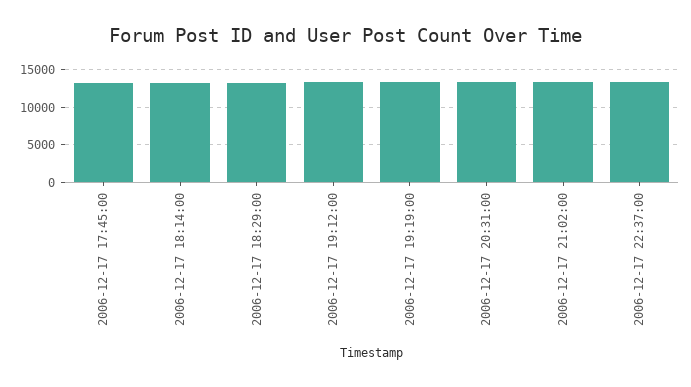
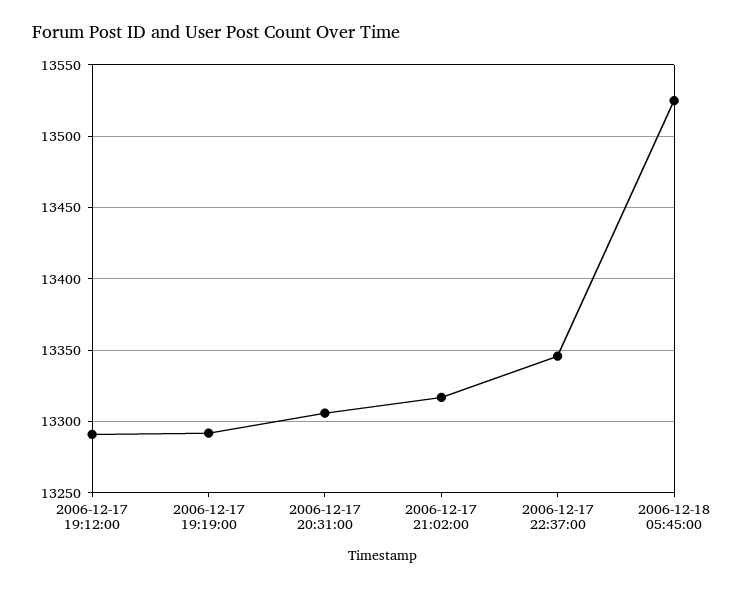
2006-12-17 17:45:00: 13000 -> none
2006-12-17 18:14:00: 13000 -> none
2006-12-17 18:29:00: 13000 -> none
2006-12-18 05:45:00: none -> 13525

